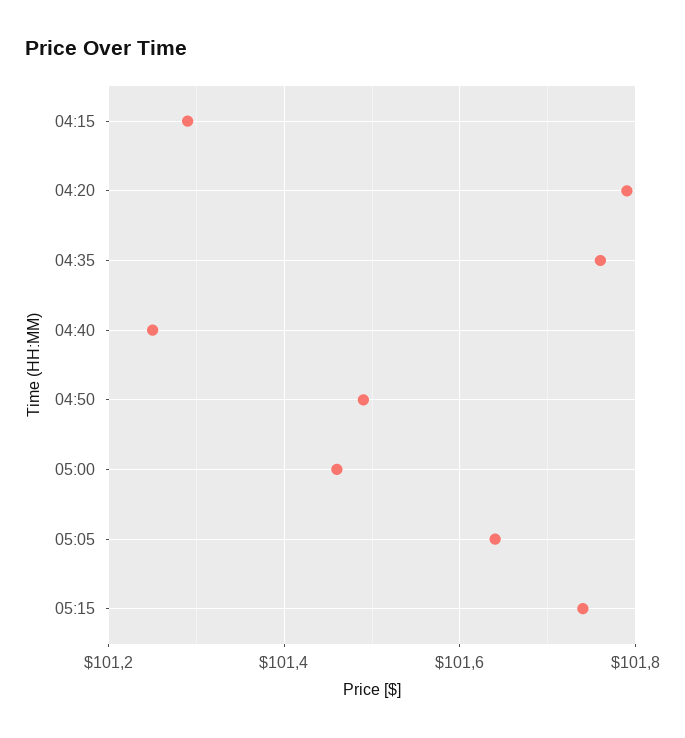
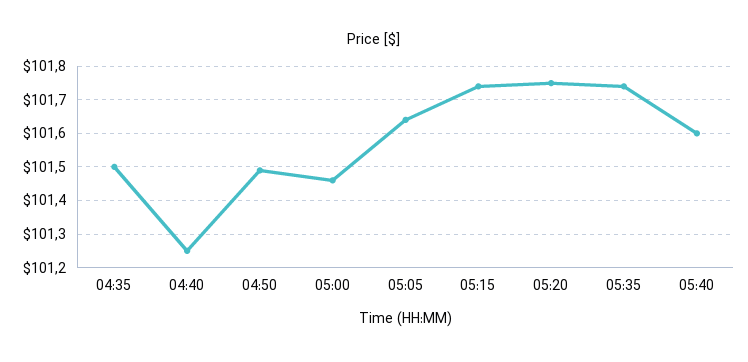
04:15: 101.3 -> none
04:20: 101.8 -> none
04:35: 101.75 -> 101.5
05:20: none -> 101.75
05:35: none -> 101.75
05:40: none -> 101.6

